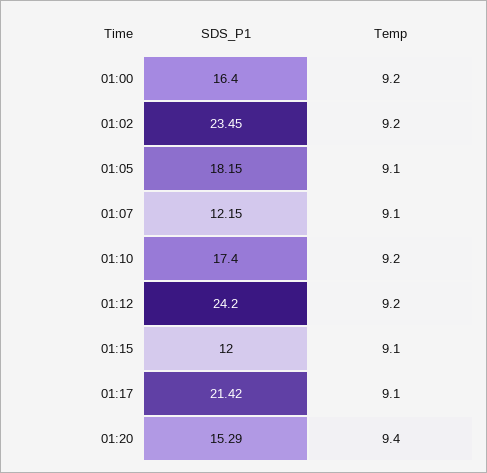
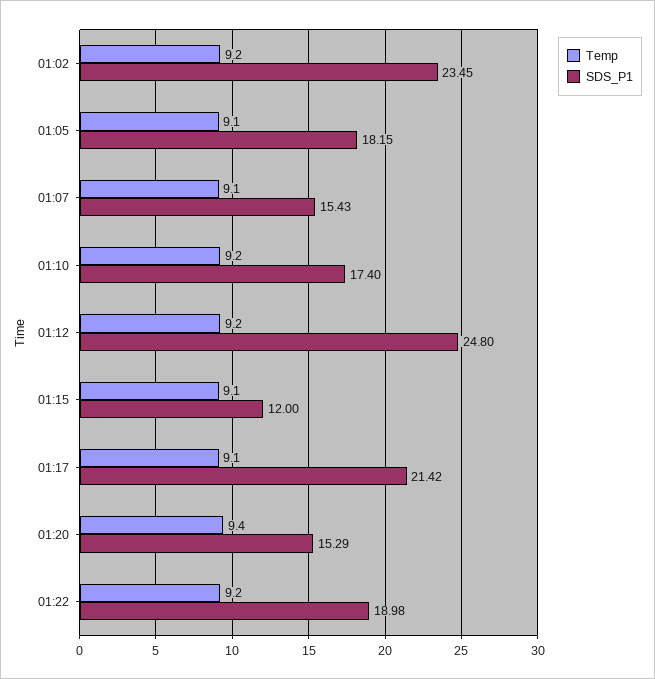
SDS_P1, 01:00: 16.4 -> none
Temp, 01:00: 9.2 -> none
SDS_P1, 01:07: 12.15 -> 15.43
SDS_P1, 01:12: 24.2 -> 24.8
Temp, 01:22: none -> 9.2
SDS_P1, 01:22: none -> 18.98

